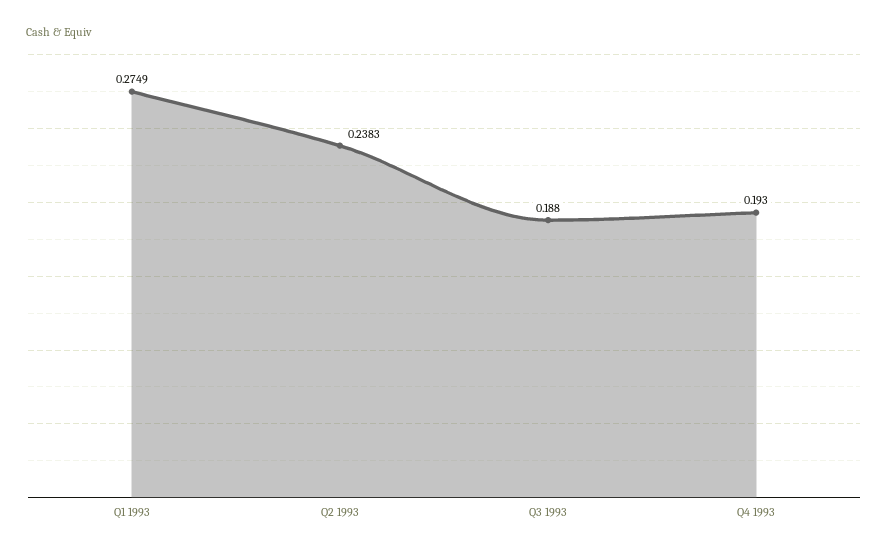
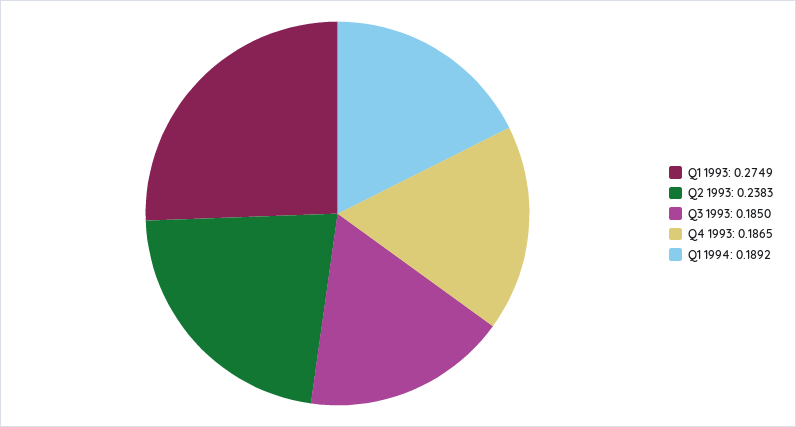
Q3 1993: 0.188 -> 0.185
Q4 1993: 0.193 -> 0.1865
Q1 1994: none -> 0.1892

